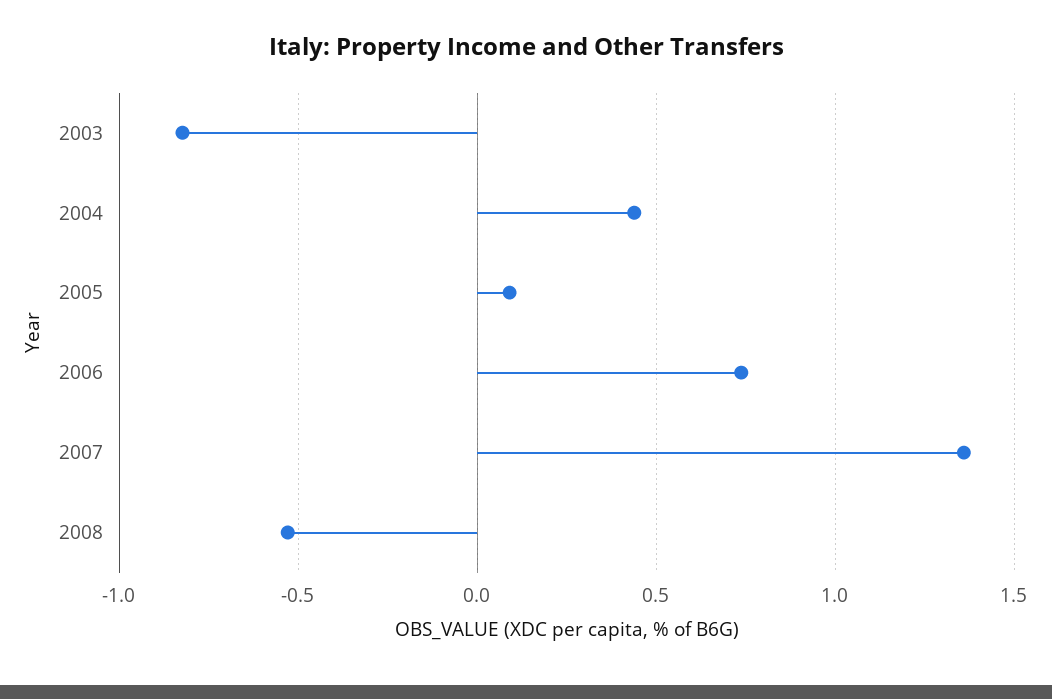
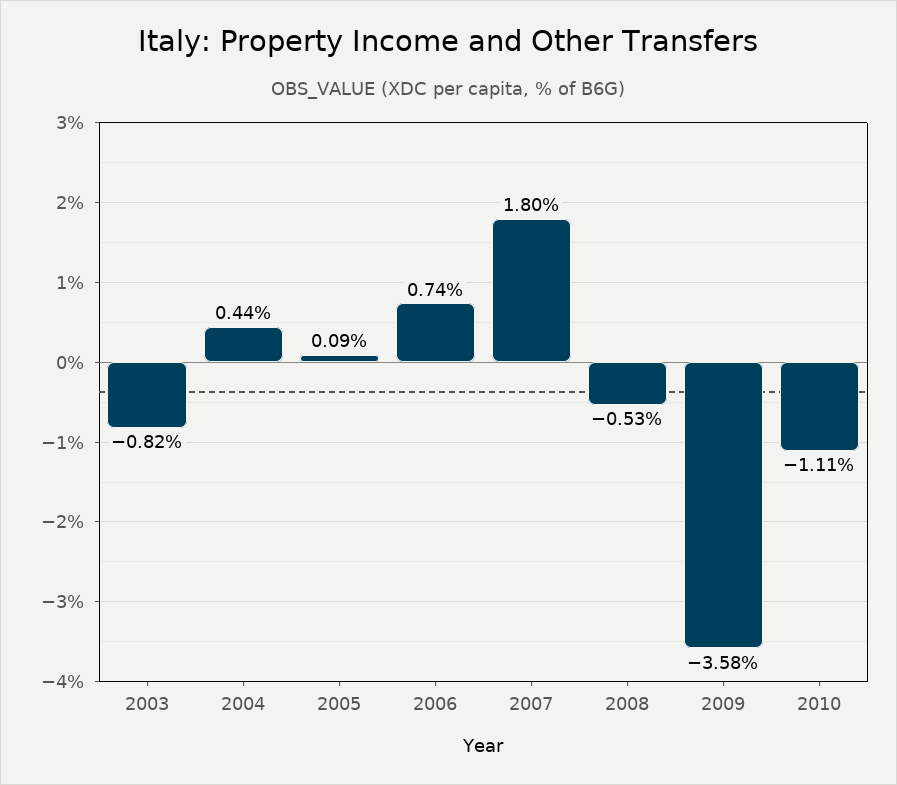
2007: 1.35 -> 1.8
2009: none -> -3.58
2010: none -> -1.11

